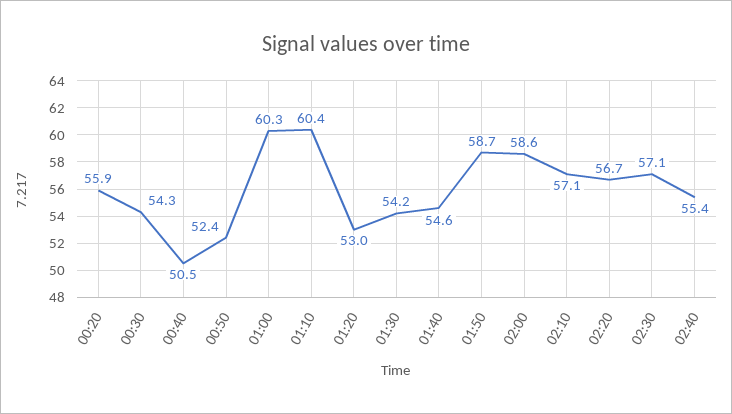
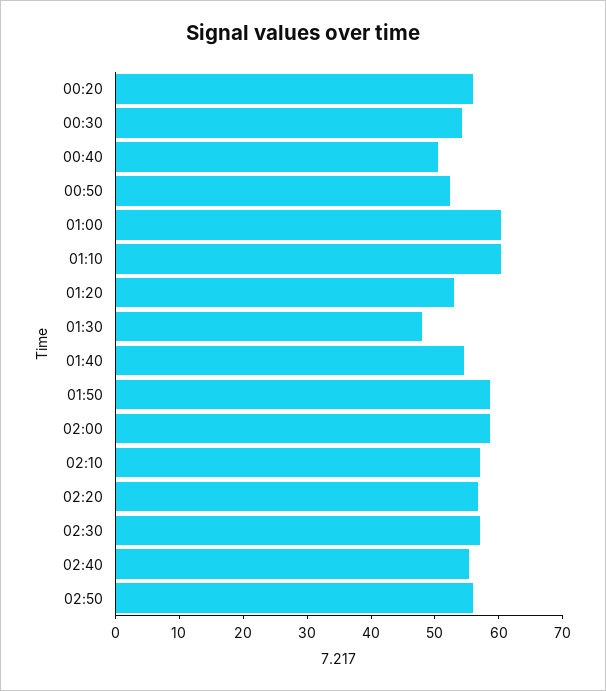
01:30: 54.2 -> 48
02:50: none -> 56

